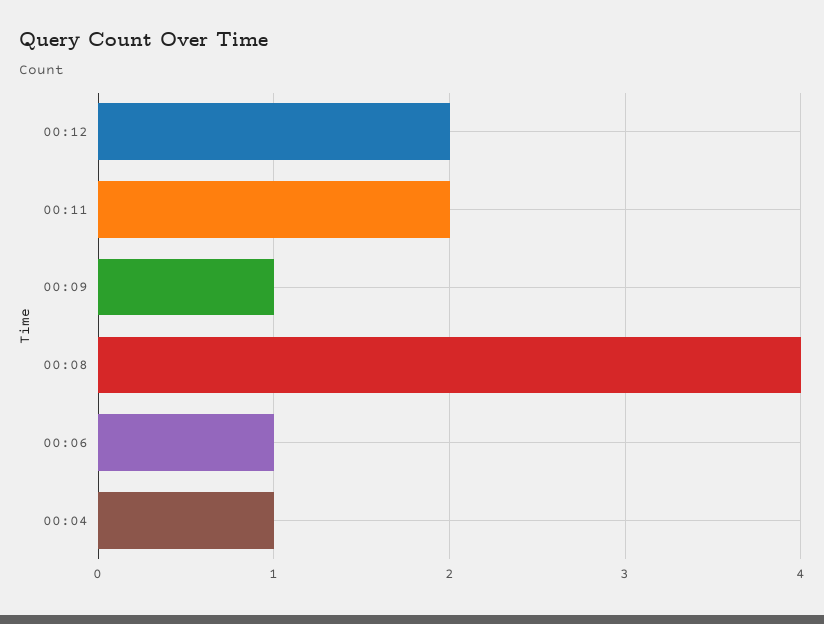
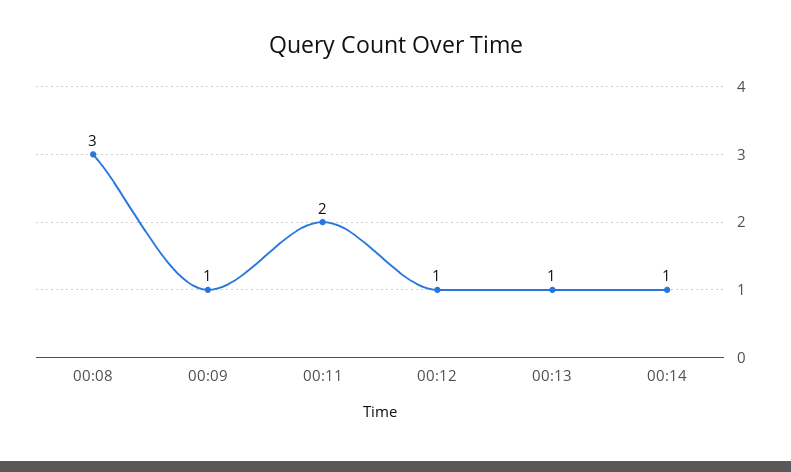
00:12: 2 -> 1
00:08: 4 -> 3
00:06: 1 -> none
00:04: 1 -> none
00:13: none -> 1
00:14: none -> 1

